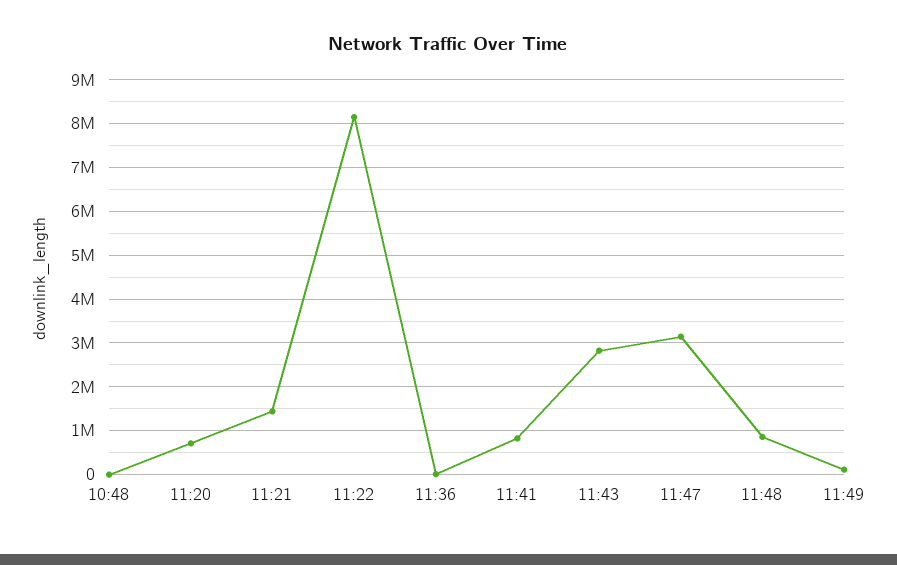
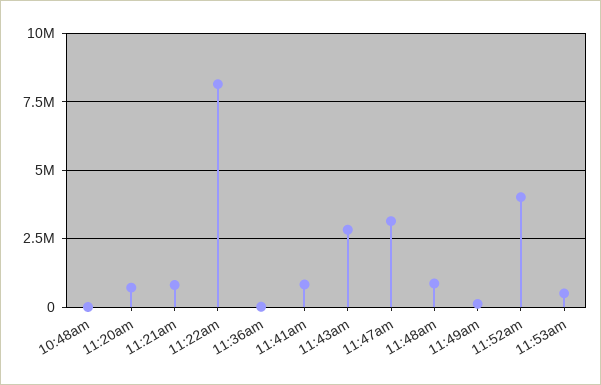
11:21: 1400000 -> 750000
11:52am: none -> 4000000
11:53am: none -> 500000

